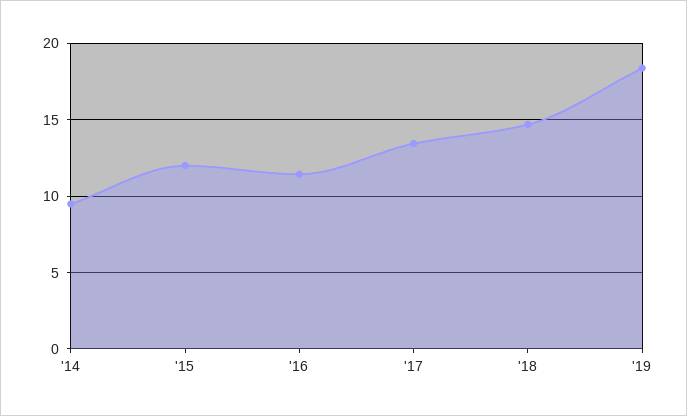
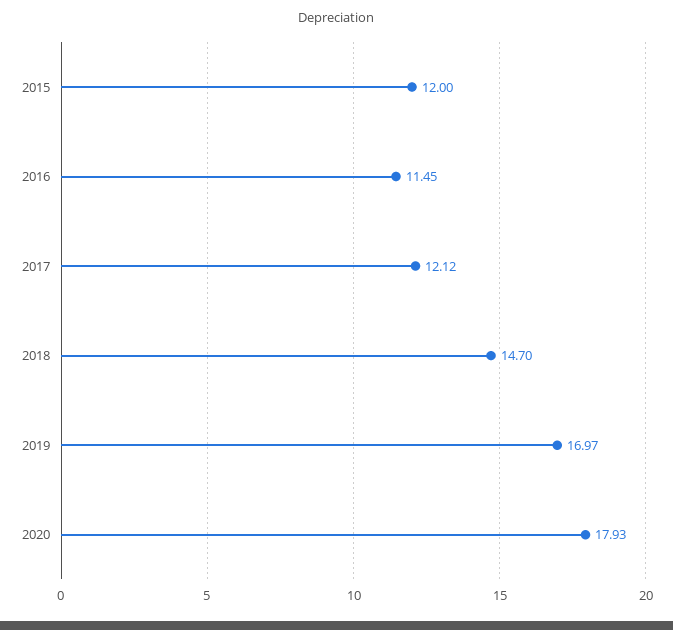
'14: 9.5 -> none
'17: 13.5 -> 12.12
'19: 18.5 -> 16.97
2020: none -> 17.93

